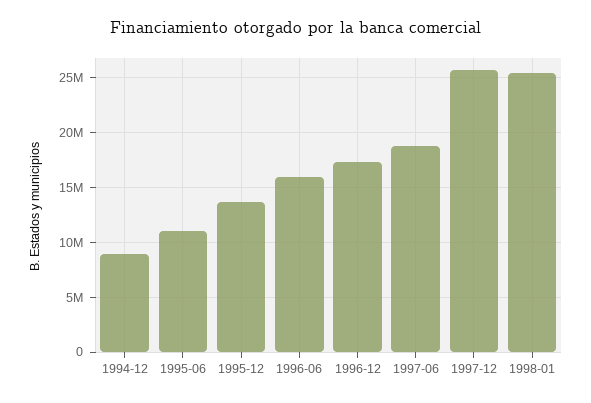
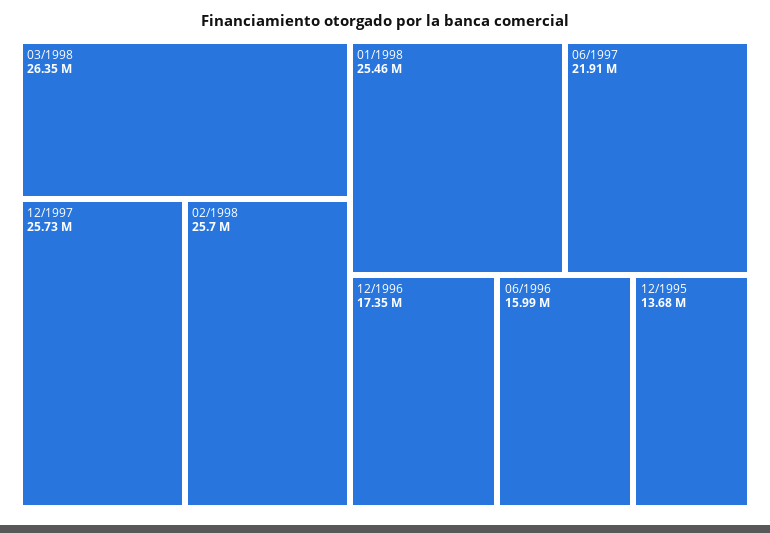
1994-12: 9000000 -> none
1995-06: 11000000 -> none
1997-06: 19000000 -> 21910000
03/1998: none -> 26350000
02/1998: none -> 25700000

